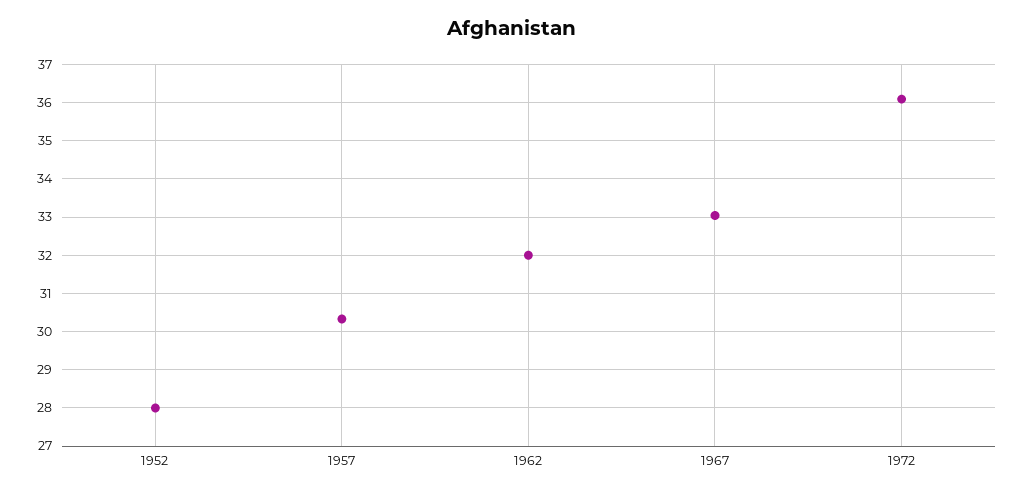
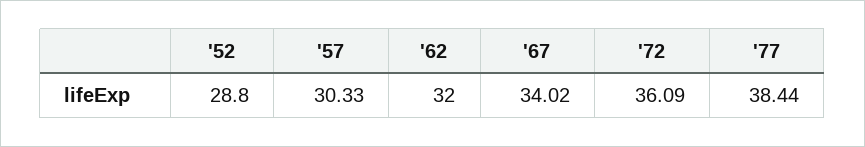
1952: 28 -> 28.8
1967: 33 -> 34.02
'77: none -> 38.44

